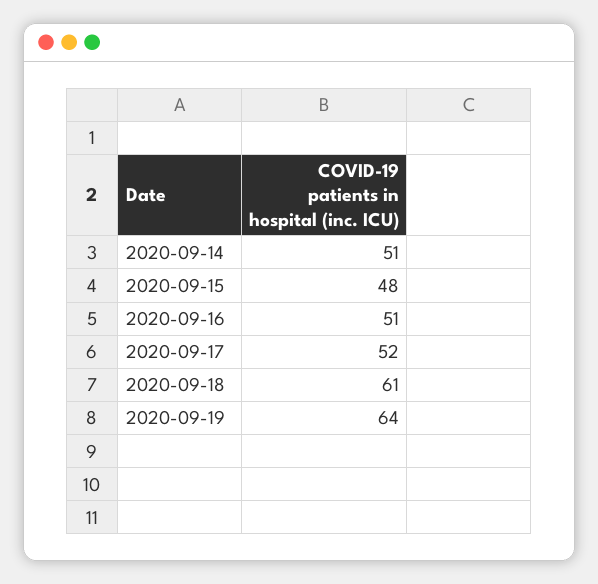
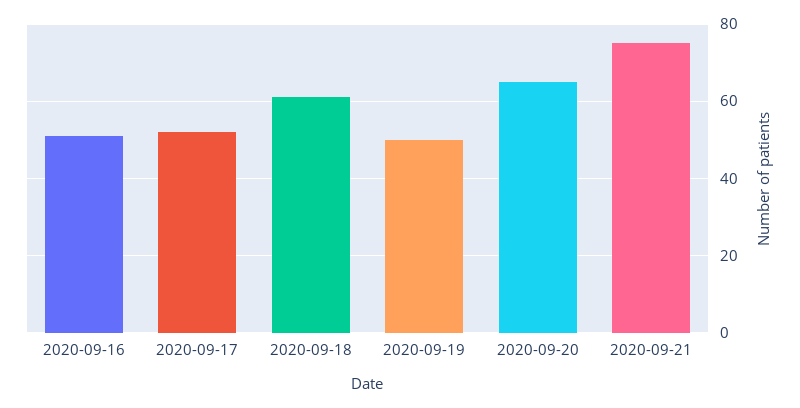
2020-09-14: 51 -> none
2020-09-15: 48 -> none
2020-09-19: 64 -> 50
2020-09-20: none -> 65
2020-09-21: none -> 75

